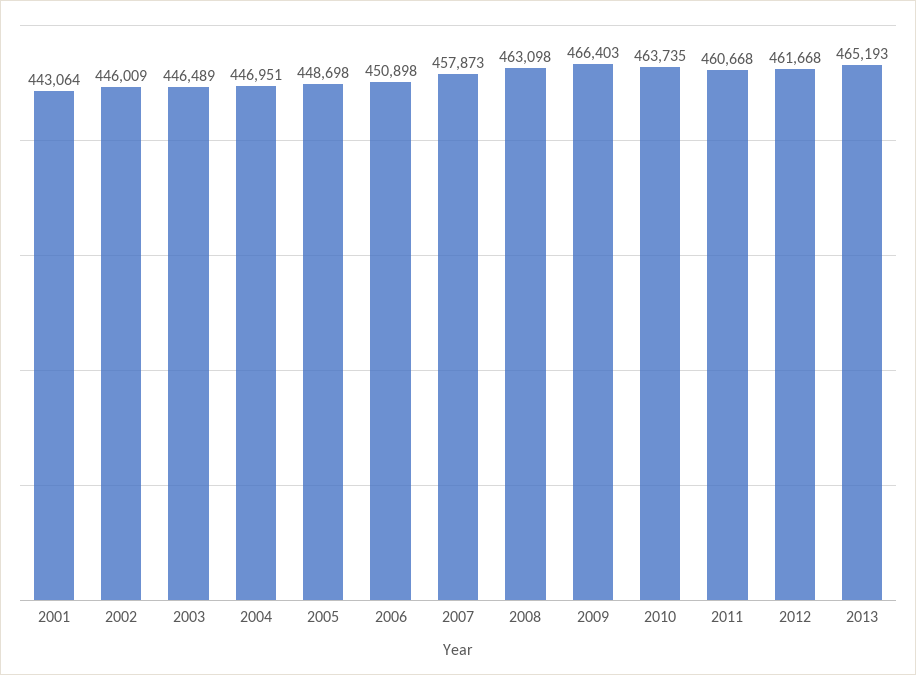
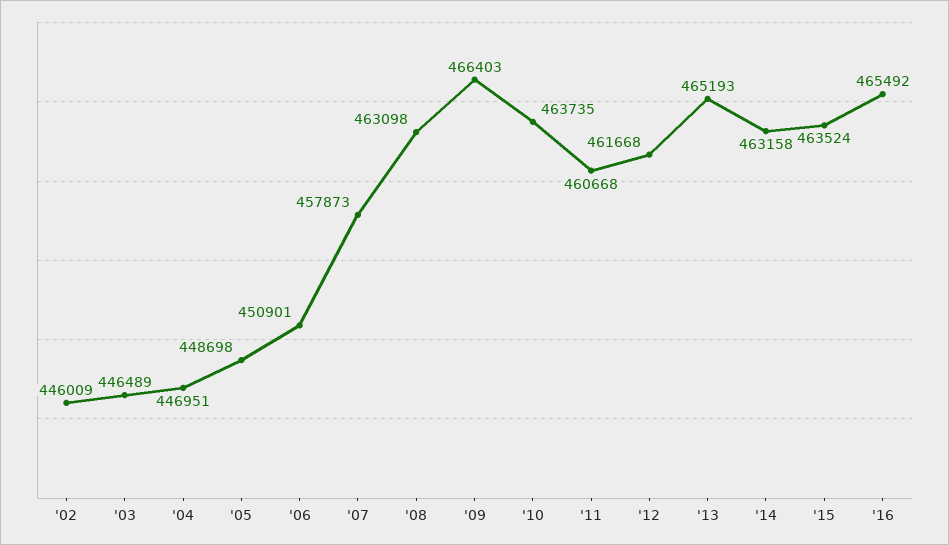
2001: 443064 -> none
2006: 450898 -> 450901
'14: none -> 463158
'15: none -> 463524
'16: none -> 465492

